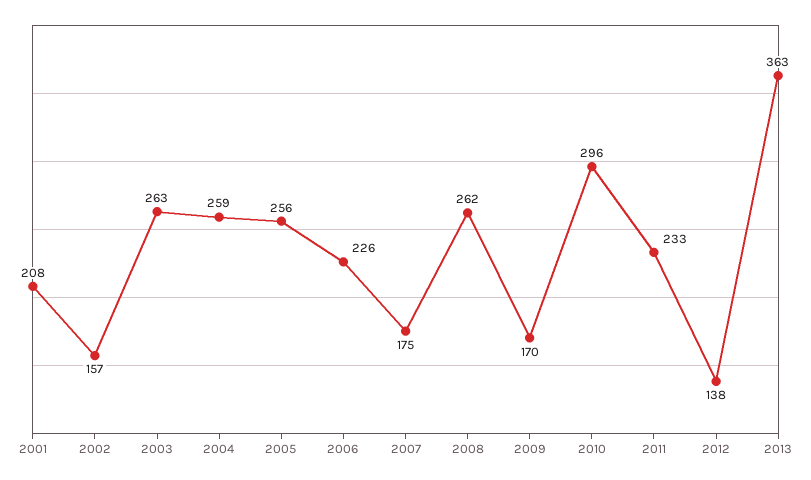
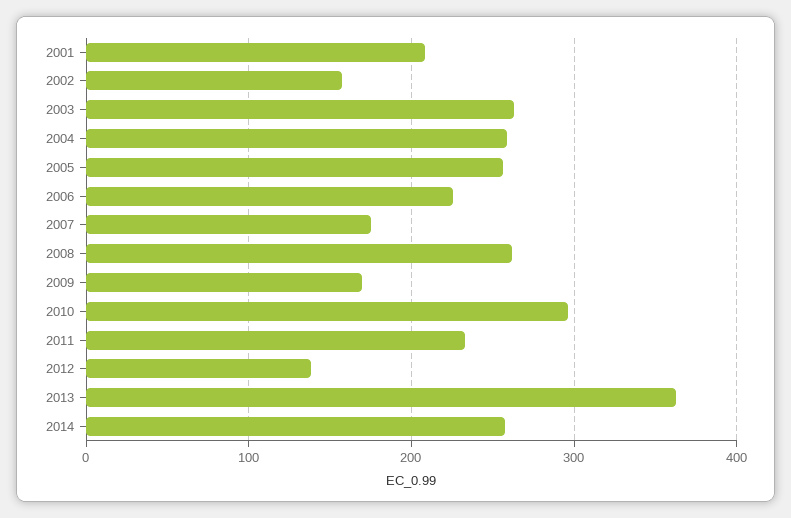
2014: none -> 260

